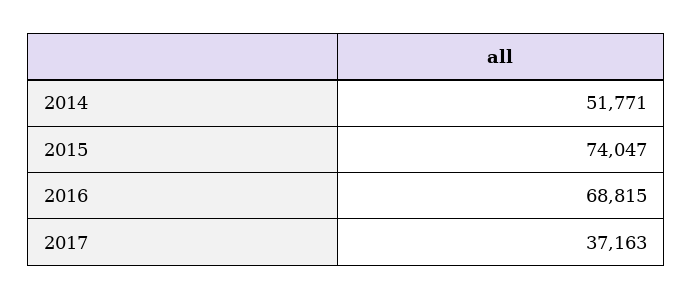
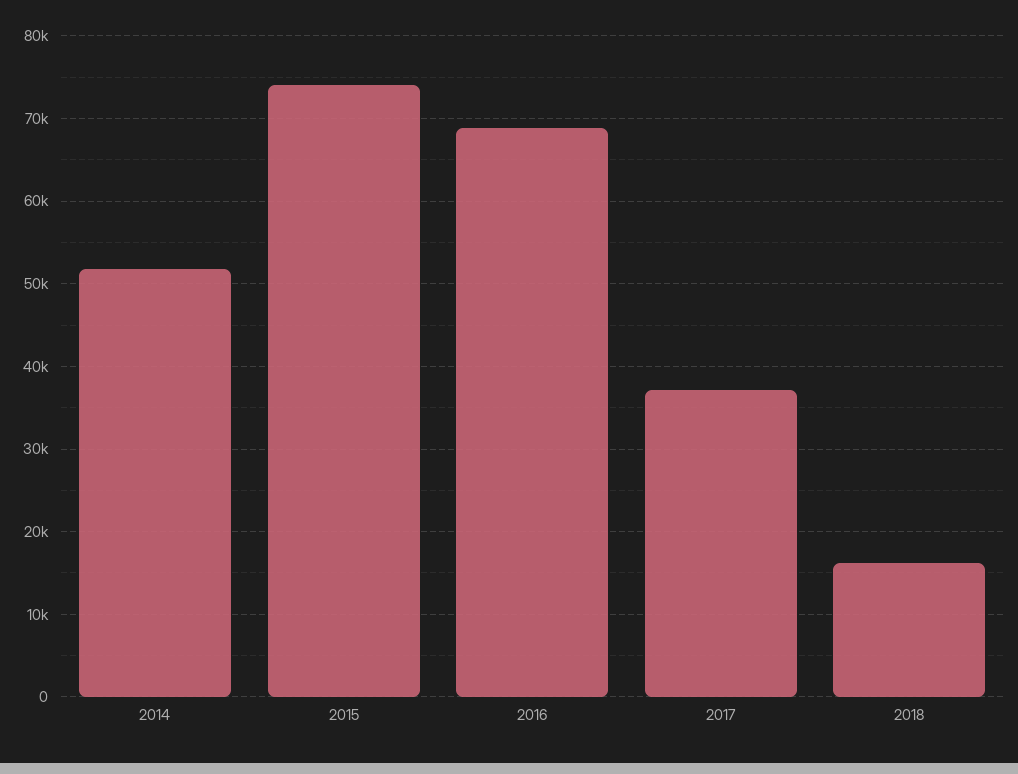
2018: none -> 16000

